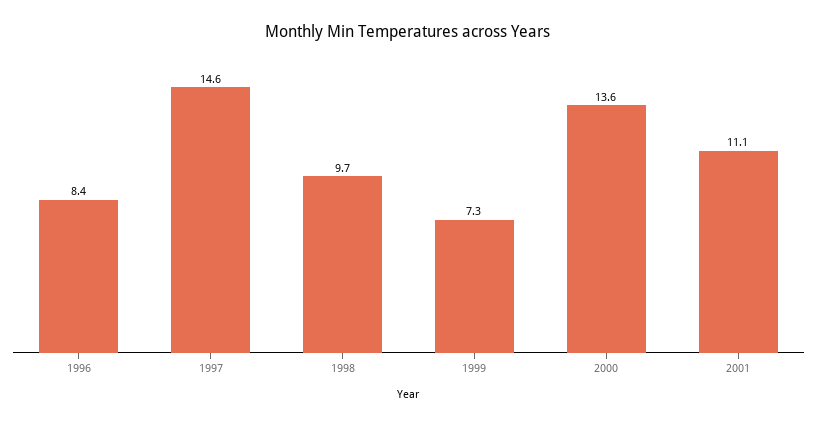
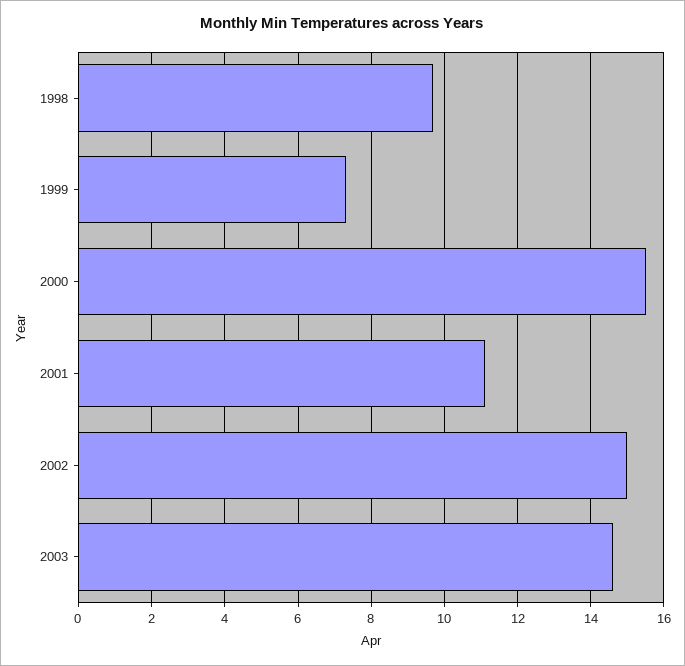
1996: 8.4 -> none
1997: 14.6 -> none
2000: 13.6 -> 15.5
2002: none -> 15
2003: none -> 14.5

